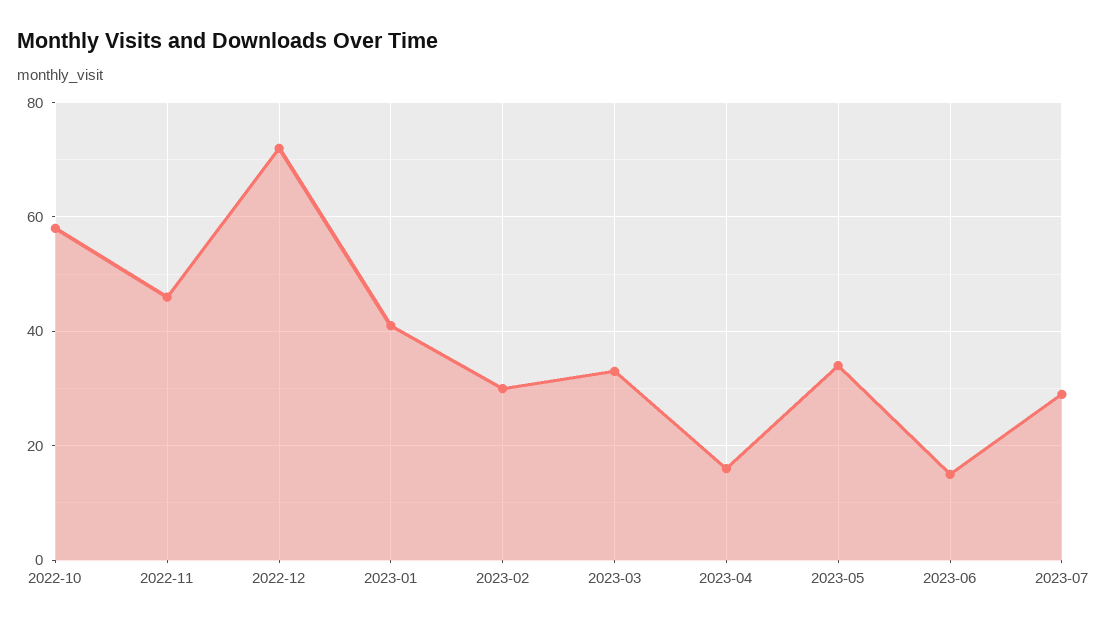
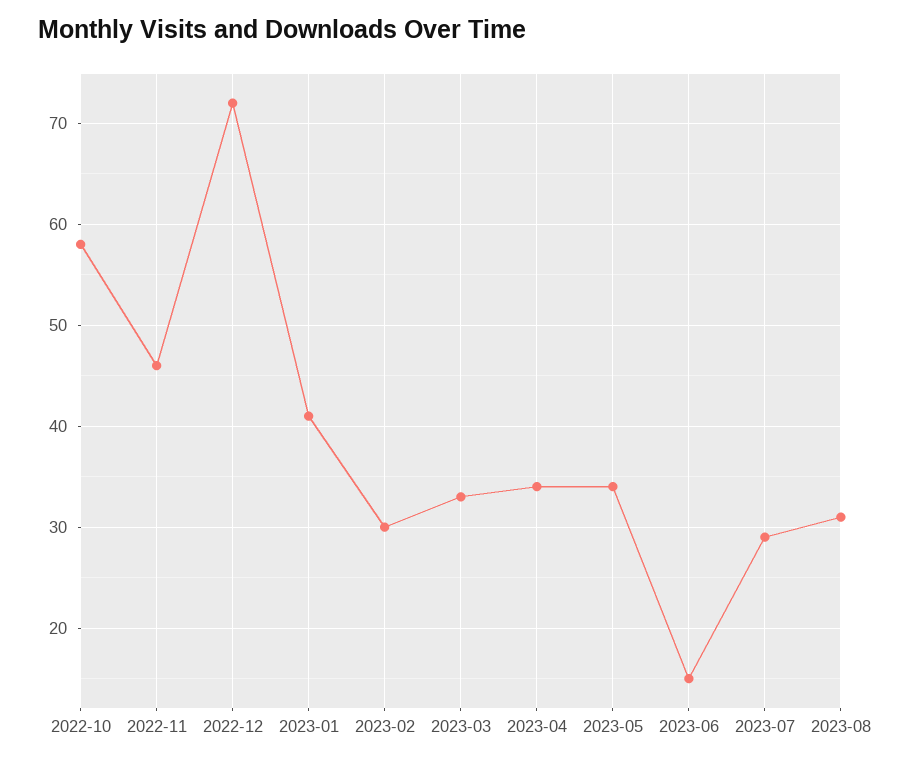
2023-04: 15 -> 34
2023-08: none -> 31

